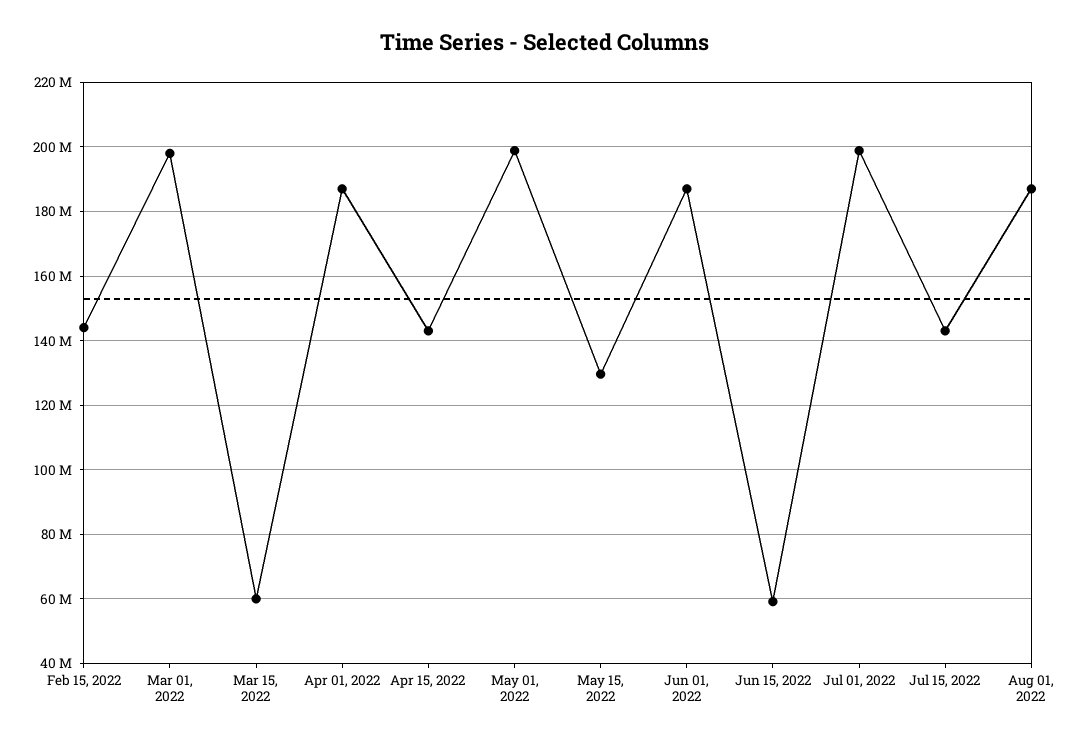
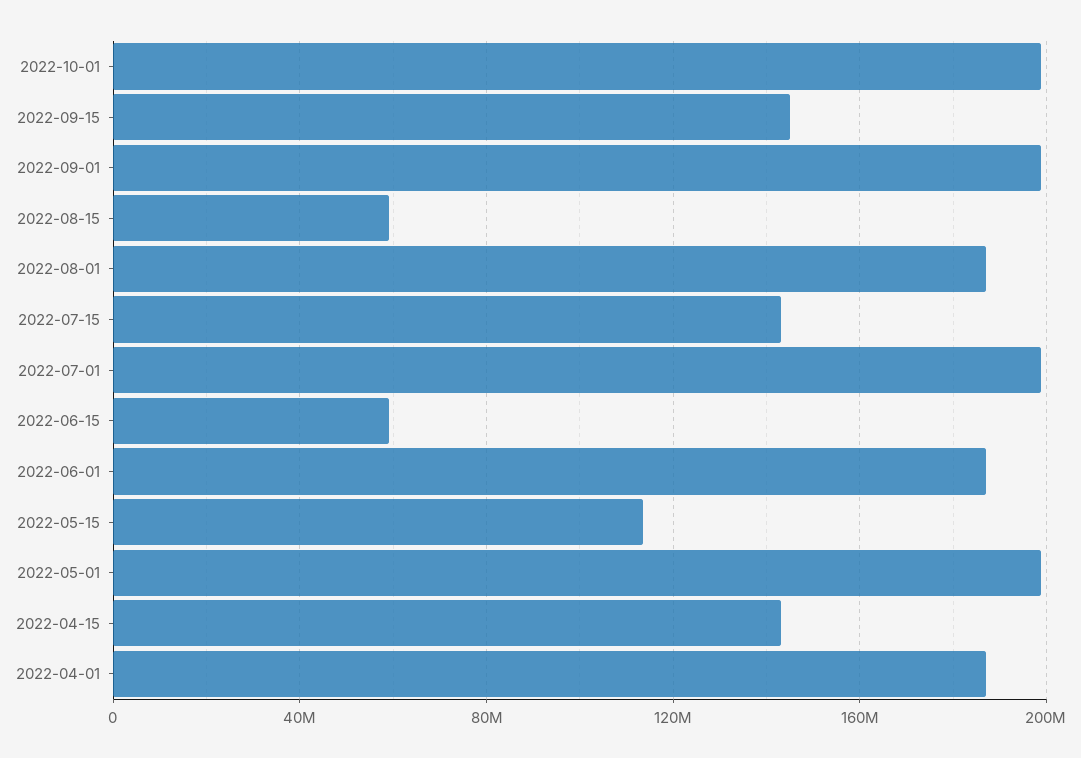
Feb 15, 2022: 144000000 -> none
Mar 01, 2022: 198000000 -> none
Mar 15, 2022: 60000000 -> none
May 15, 2022: 130000000 -> 115000000
2022-10-01: none -> 200000000
2022-09-15: none -> 145000000
2022-09-01: none -> 200000000
2022-08-15: none -> 60000000

